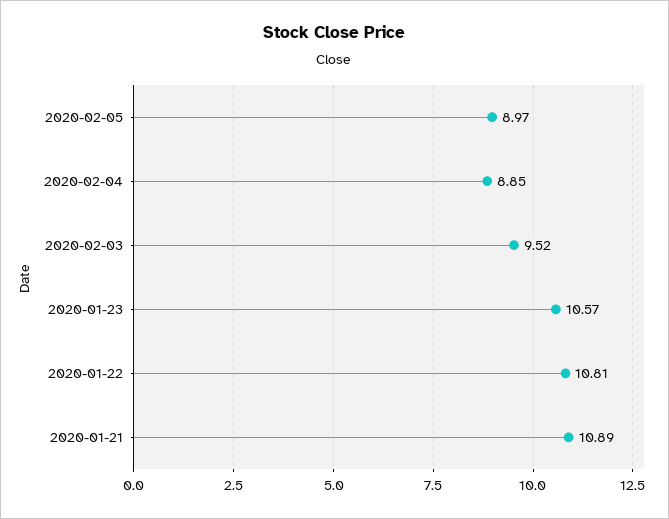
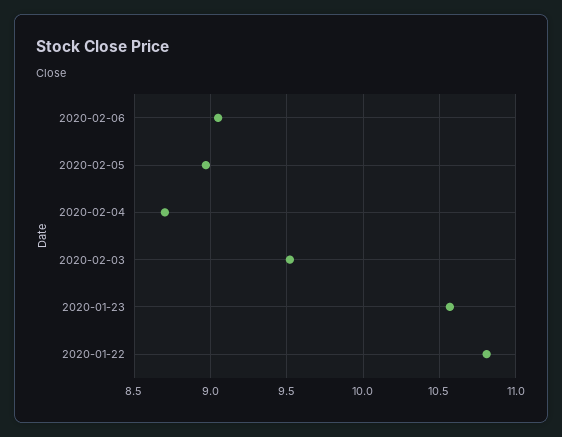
2020-02-04: 8.85 -> 8.7
2020-01-21: 10.89 -> none
2020-02-06: none -> 9.05

